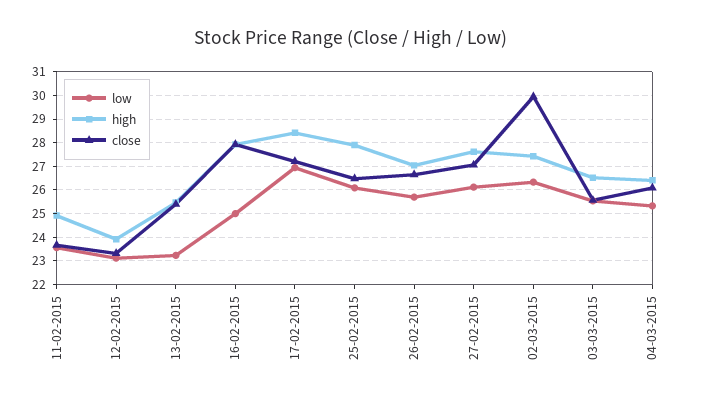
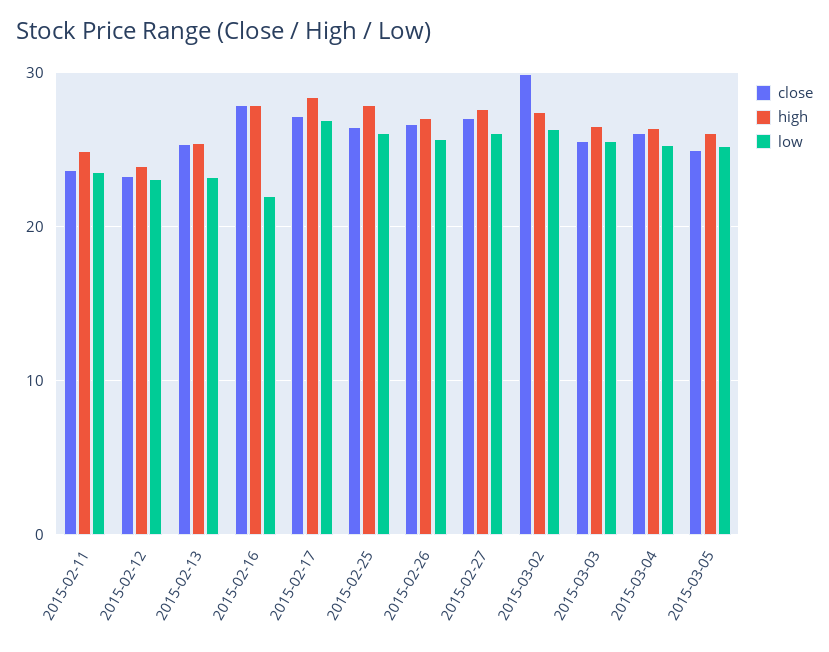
low, 16-02-2015: 25 -> 22
close, 2015-03-05: none -> 25
high, 2015-03-05: none -> 26
low, 2015-03-05: none -> 25

